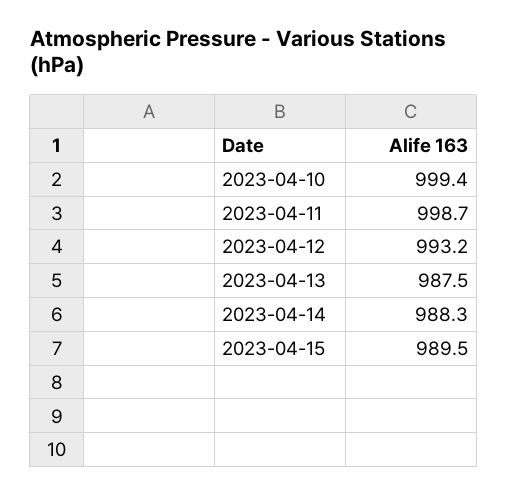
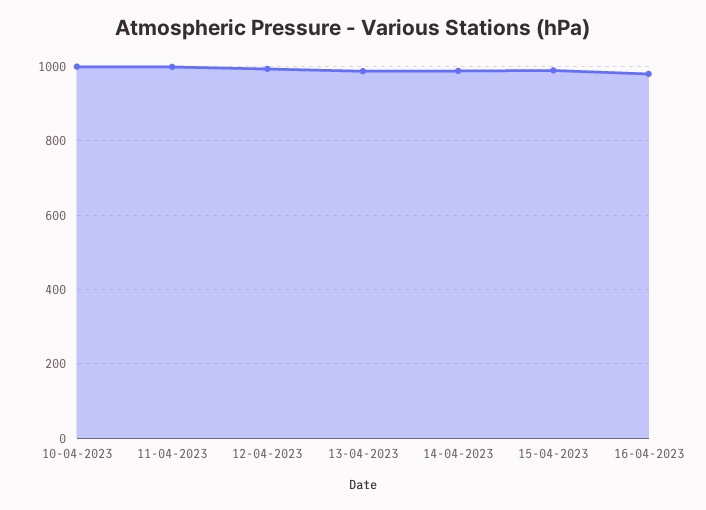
16-04-2023: none -> 980

